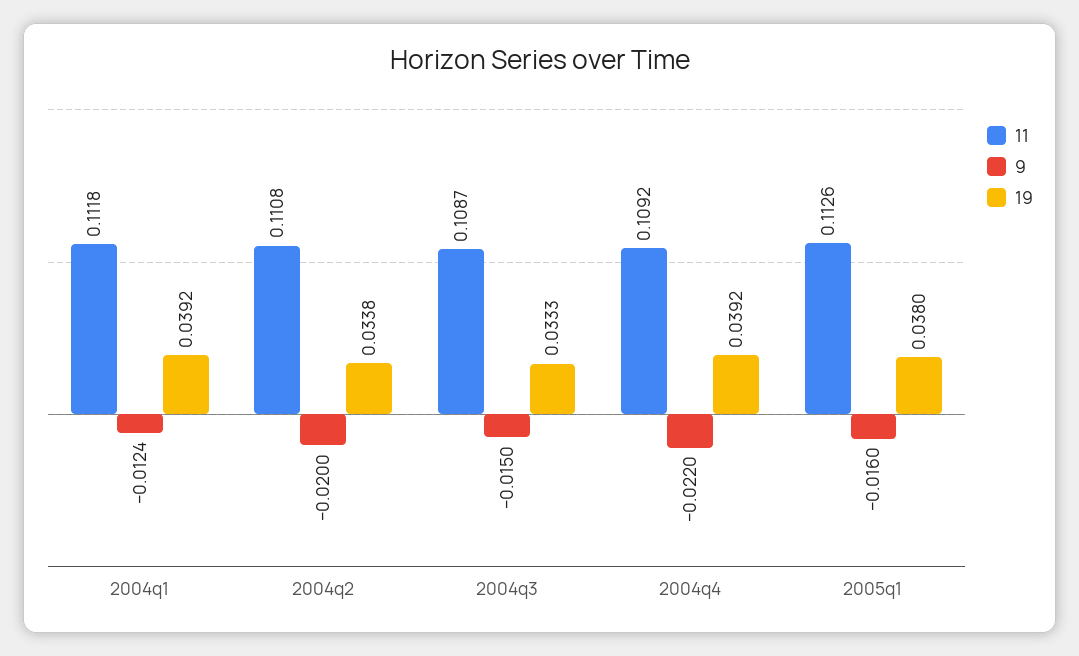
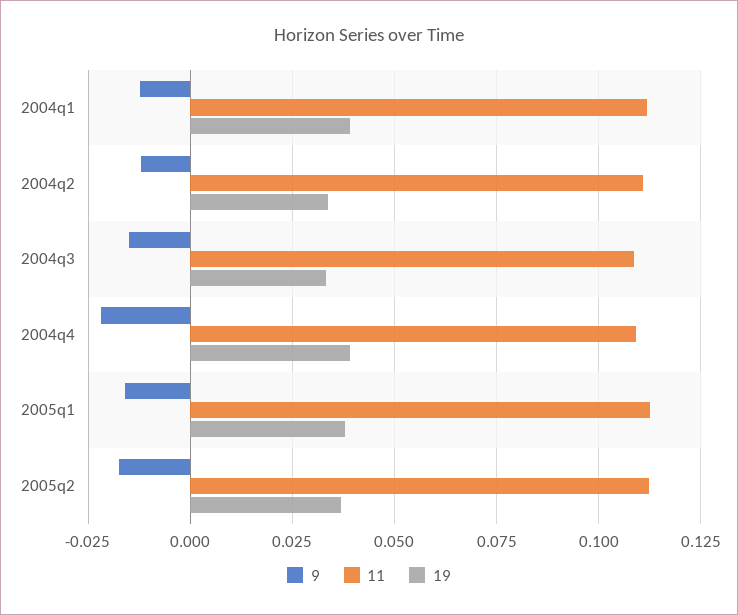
9, 2004q2: -0.02 -> -0.0125
9, 2005q2: none -> -0.0175
11, 2005q2: none -> 0.1125
19, 2005q2: none -> 0.0375

